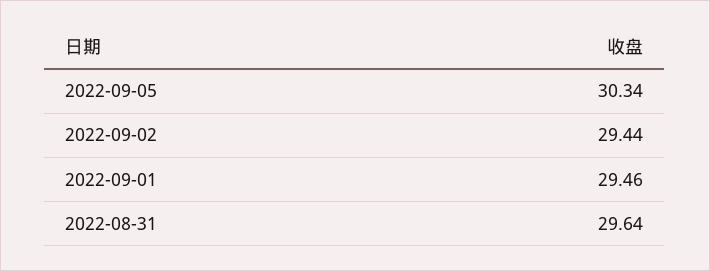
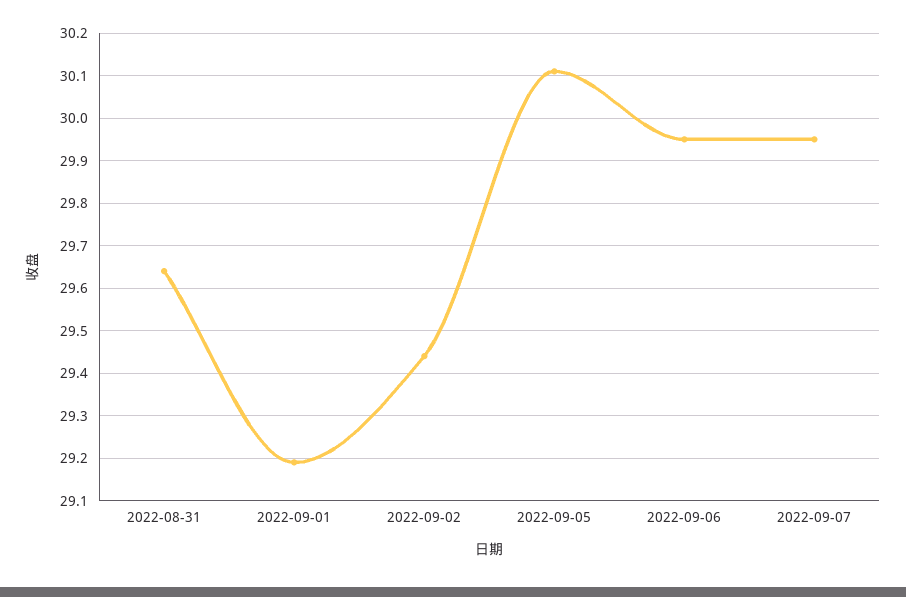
2022-09-05: 30.34 -> 30.1
2022-09-01: 29.46 -> 29.2
2022-09-06: none -> 29.95
2022-09-07: none -> 29.95

